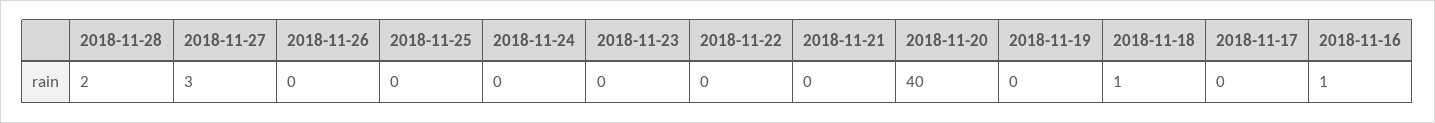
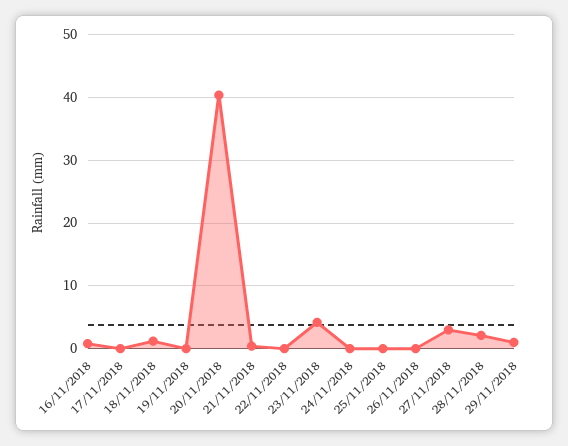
2018-11-23: 0 -> 4
29/11/2018: none -> 1

